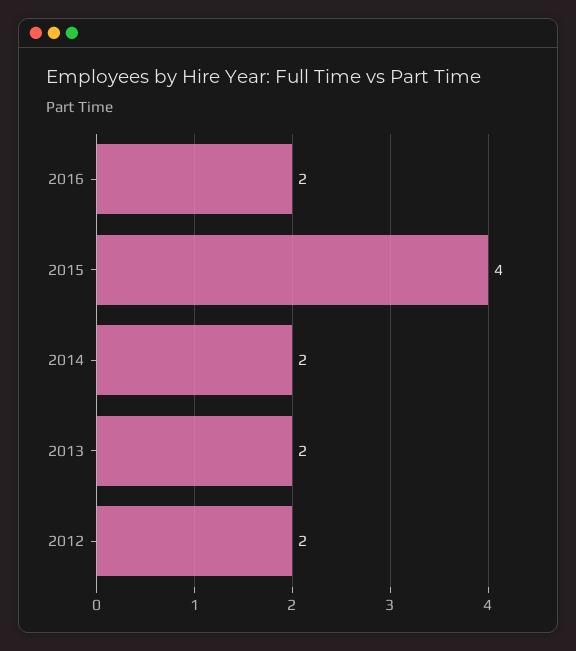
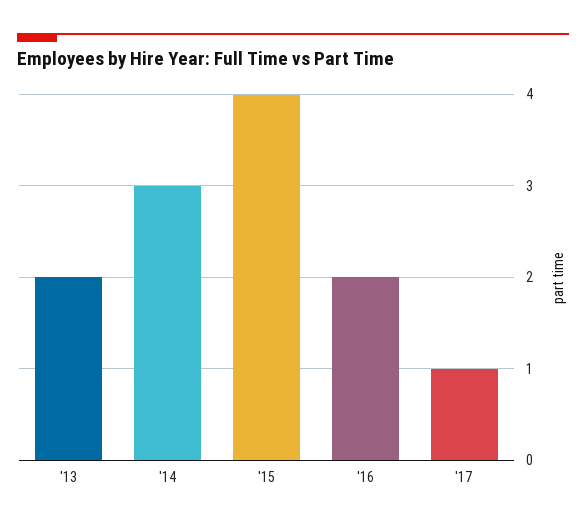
2014: 2 -> 3
2012: 2 -> none
'17: none -> 1

